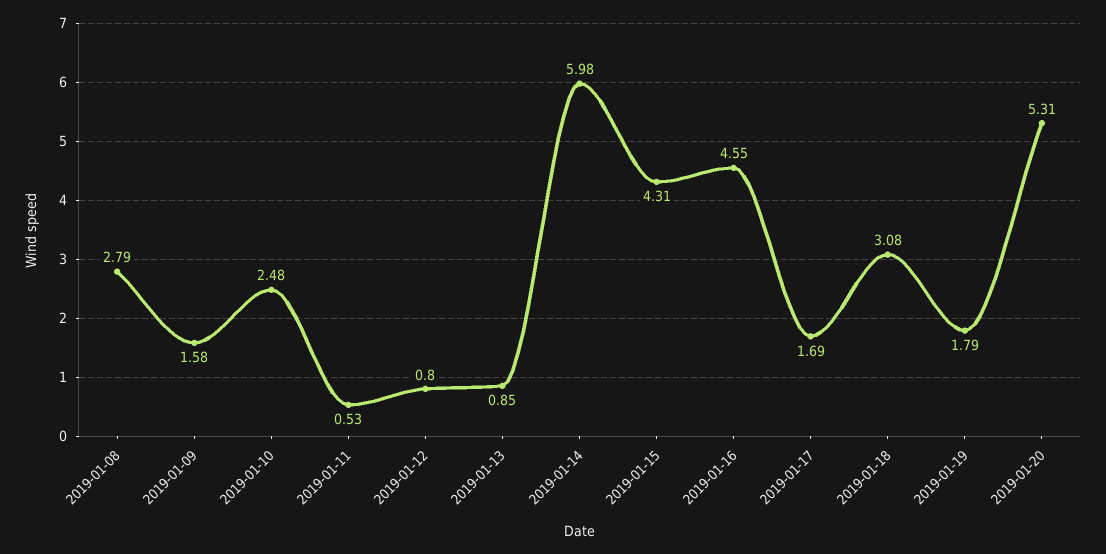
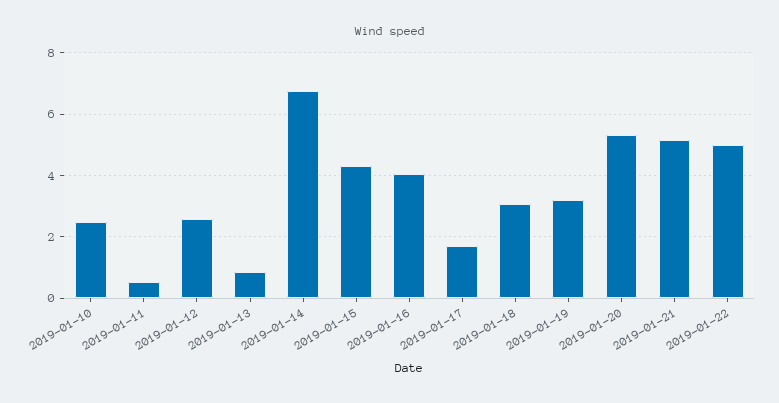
2019-01-08: 2.79 -> none
2019-01-09: 1.58 -> none
2019-01-12: 0.8 -> 2.6
2019-01-14: 5.98 -> 6.8
2019-01-16: 4.55 -> 4
2019-01-19: 1.79 -> 3.2
2019-01-21: none -> 5.2
2019-01-22: none -> 5

